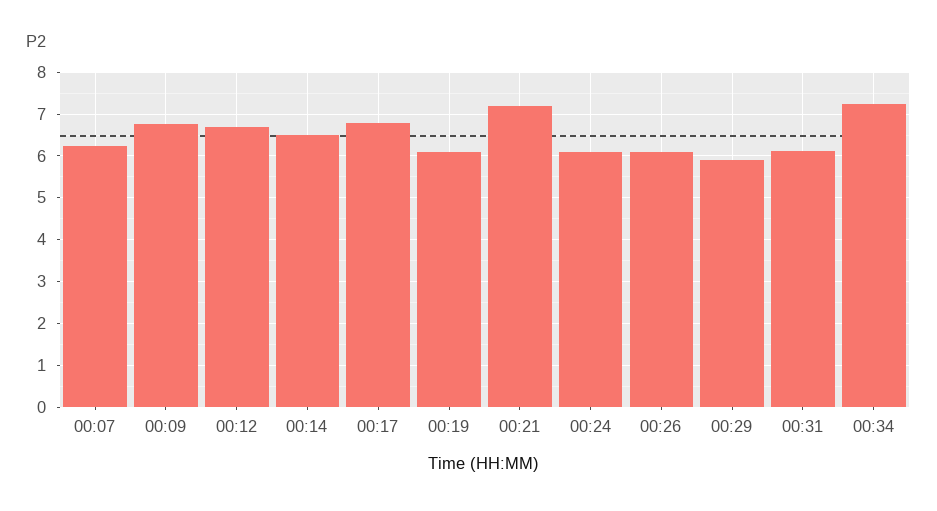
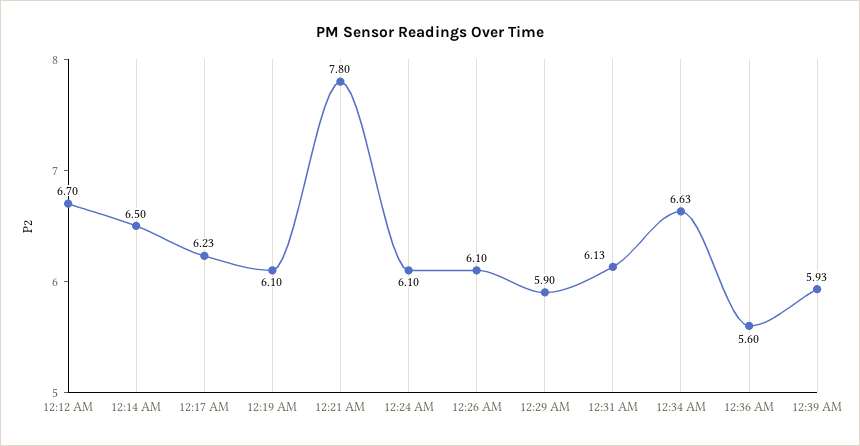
00:07: 6.2 -> none
00:09: 6.8 -> none
00:17: 6.8 -> 6.23
00:21: 7.2 -> 7.8
00:34: 7.2 -> 6.63
12:36 AM: none -> 5.6
12:39 AM: none -> 5.93

